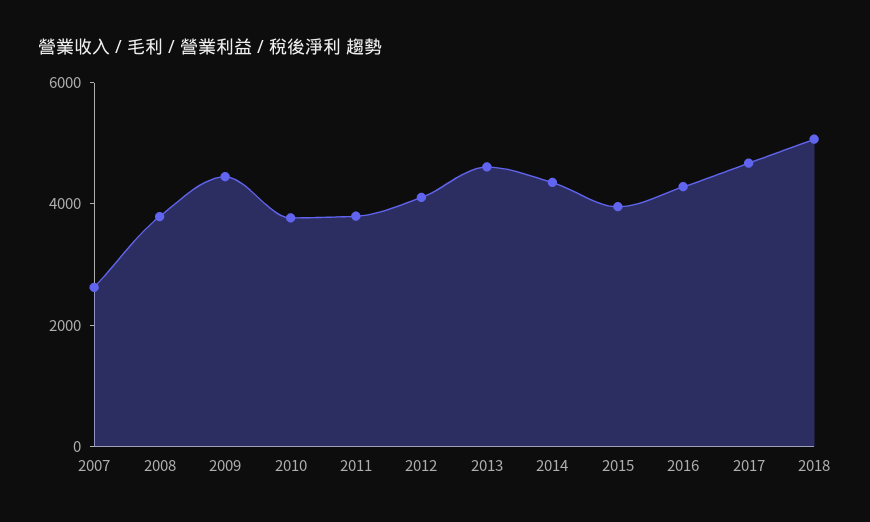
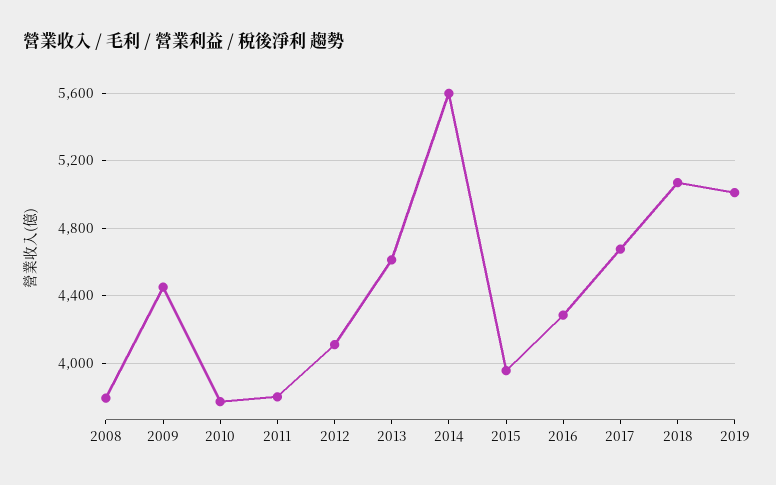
2007: 2500 -> none
2014: 4500 -> 5600
2019: none -> 5000

